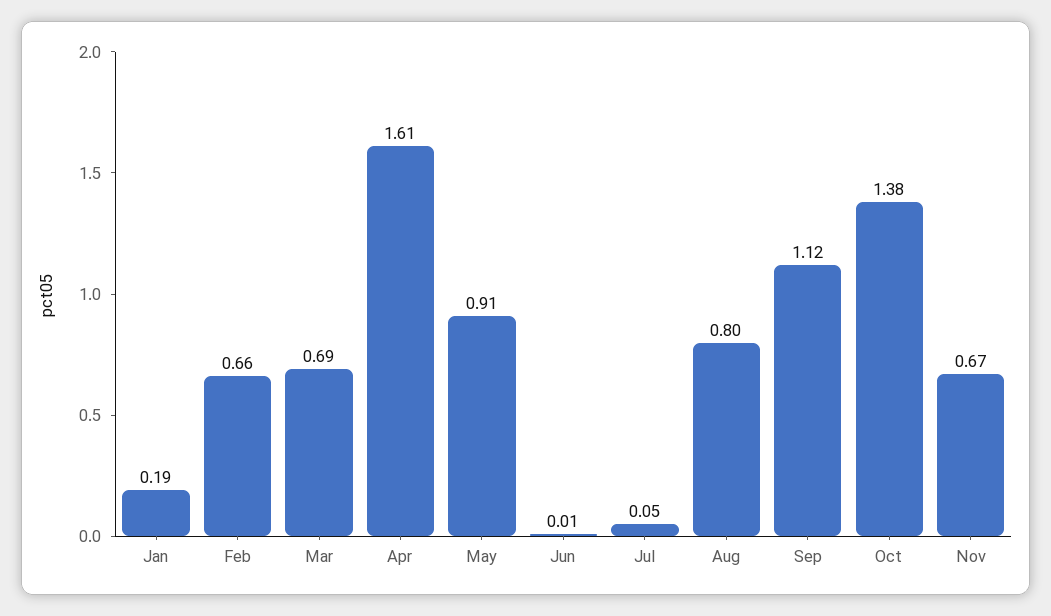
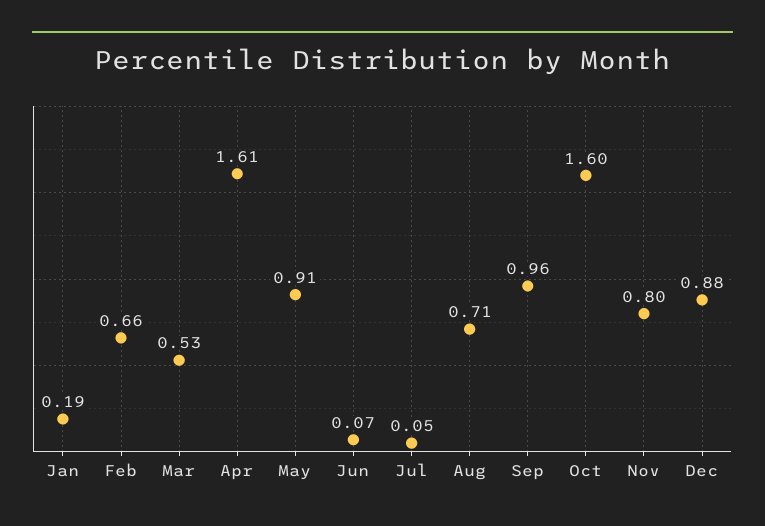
Mar: 0.69 -> 0.53
Jun: 0.01 -> 0.07
Aug: 0.8 -> 0.71
Sep: 1.12 -> 0.96
Oct: 1.38 -> 1.6
Nov: 0.67 -> 0.8
Dec: none -> 0.88

